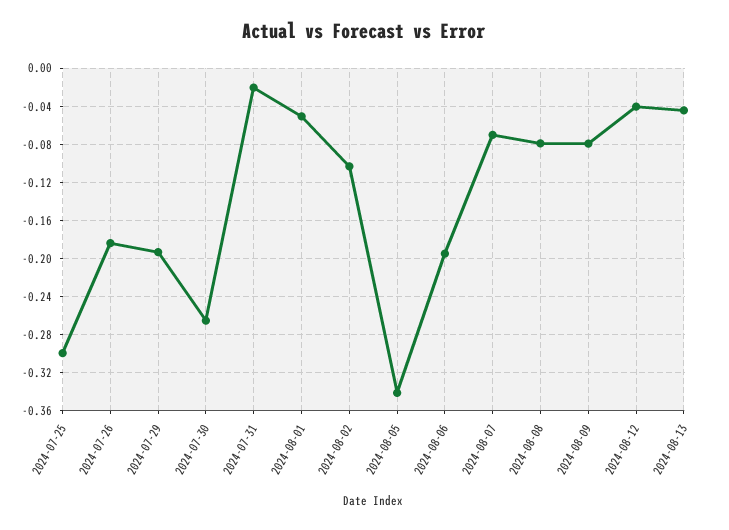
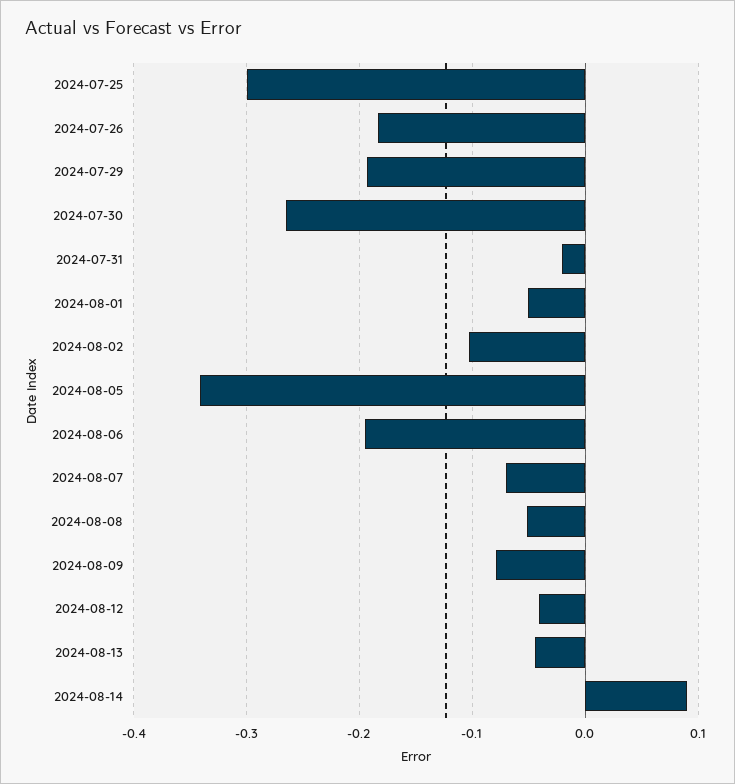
2024-08-08: -0.08 -> -0.05
2024-08-14: none -> 0.09

